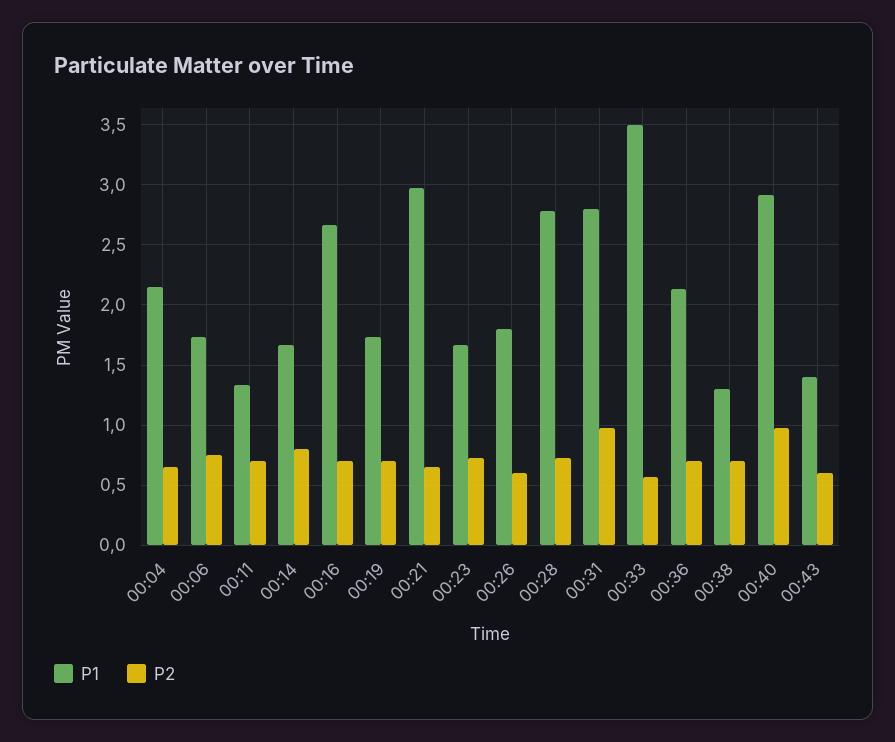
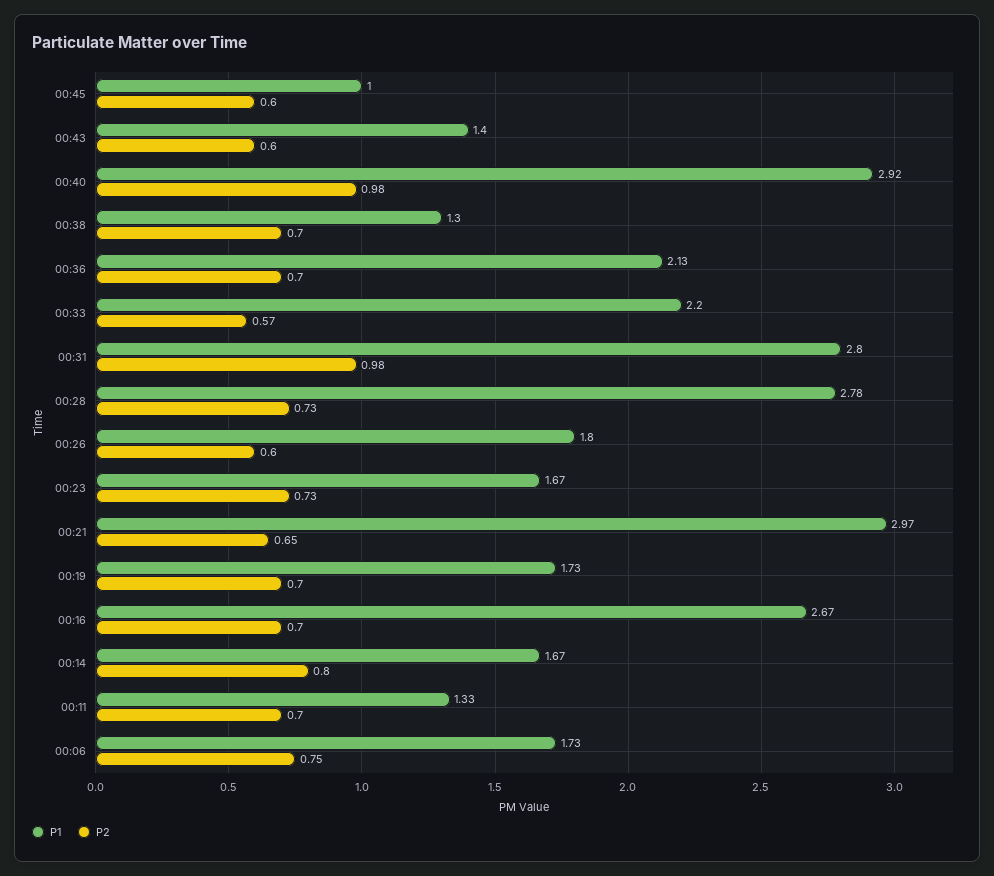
P1, 00:04: 2.15 -> none
P2, 00:04: 0.65 -> none
P1, 00:33: 3.5 -> 2.2
P1, 00:45: none -> 1
P2, 00:45: none -> 0.6

